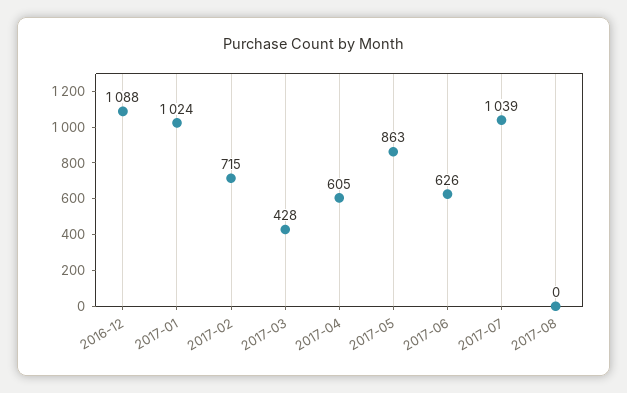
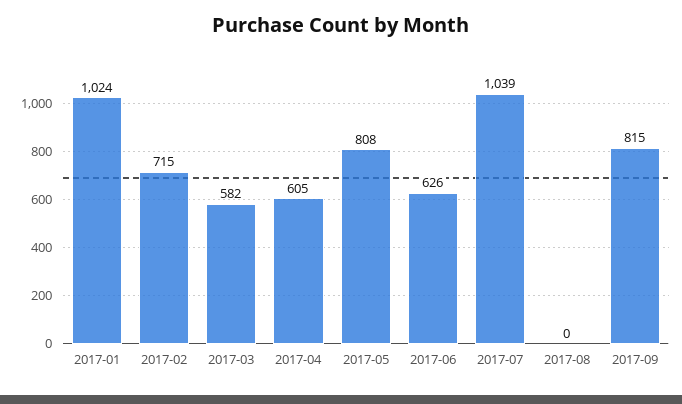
2016-12: 1088 -> none
2017-03: 428 -> 582
2017-05: 863 -> 808
2017-09: none -> 815

